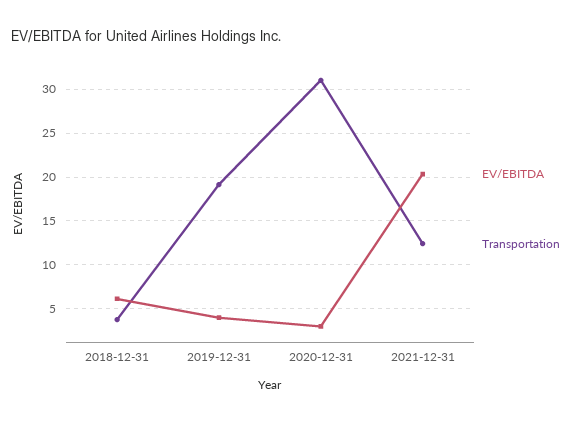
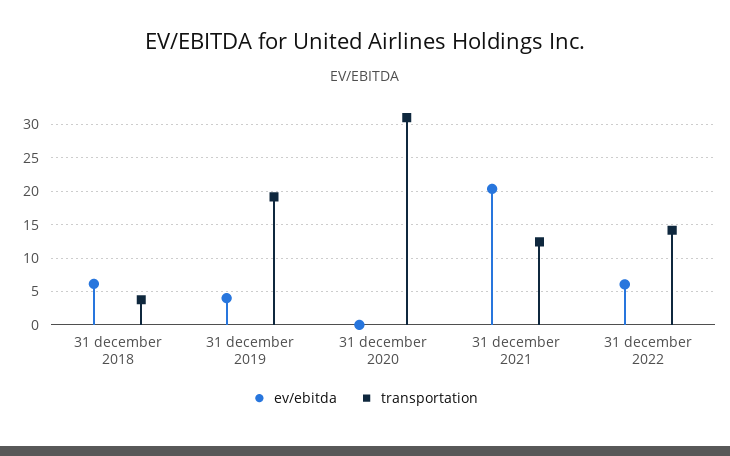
EV/EBITDA, 2020-12-31: 3 -> 0
EV/EBITDA, 31 december 2022: none -> 6
Transportation, 31 december 2022: none -> 14

